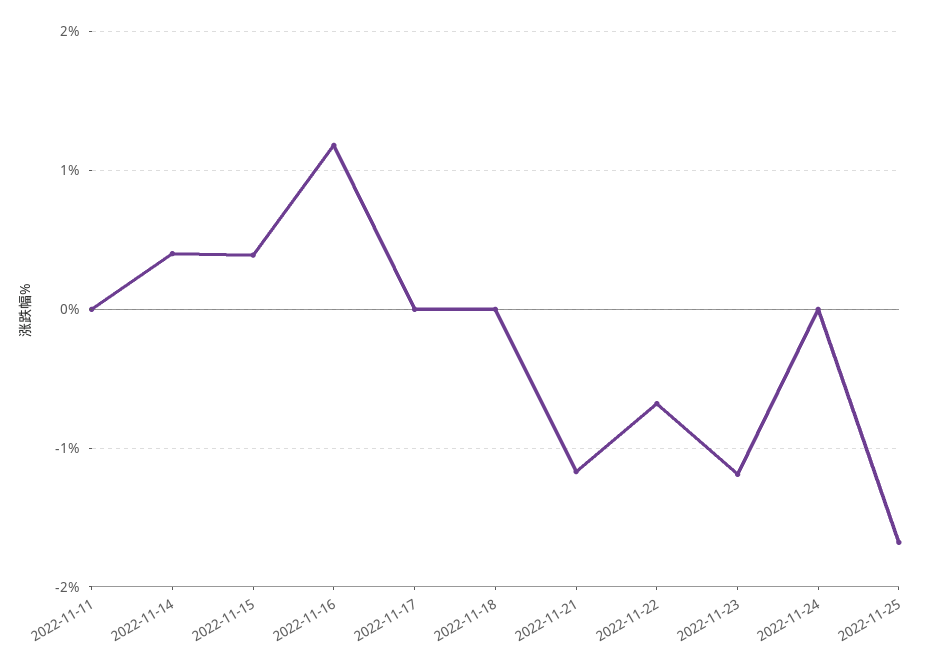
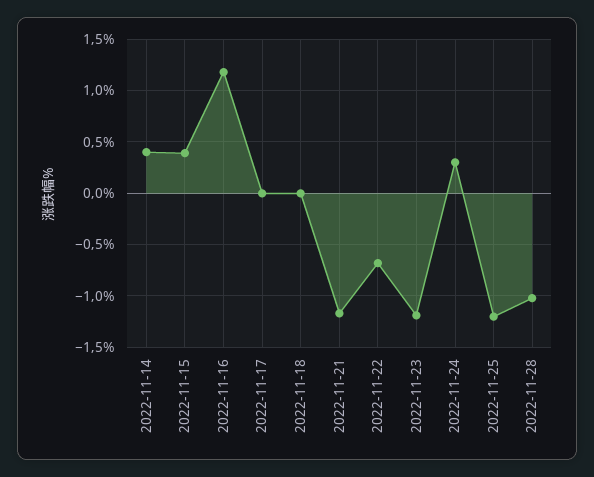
2022-11-11: 0 -> none
2022-11-24: 0 -> 0.3
2022-11-25: -1.7 -> -1.2
2022-11-28: none -> -1

